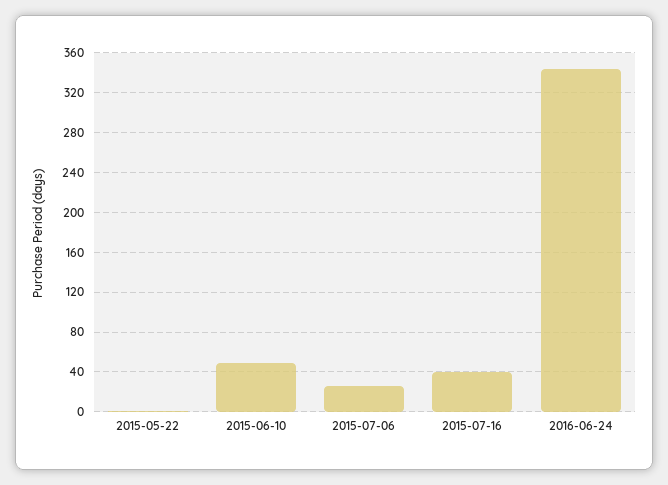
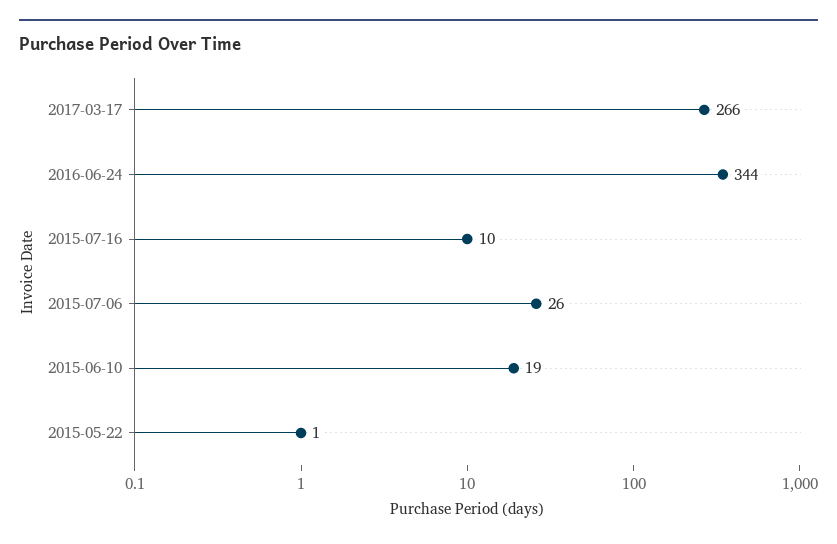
2015-06-10: 50 -> 19
2015-07-16: 40 -> 10
2017-03-17: none -> 266

